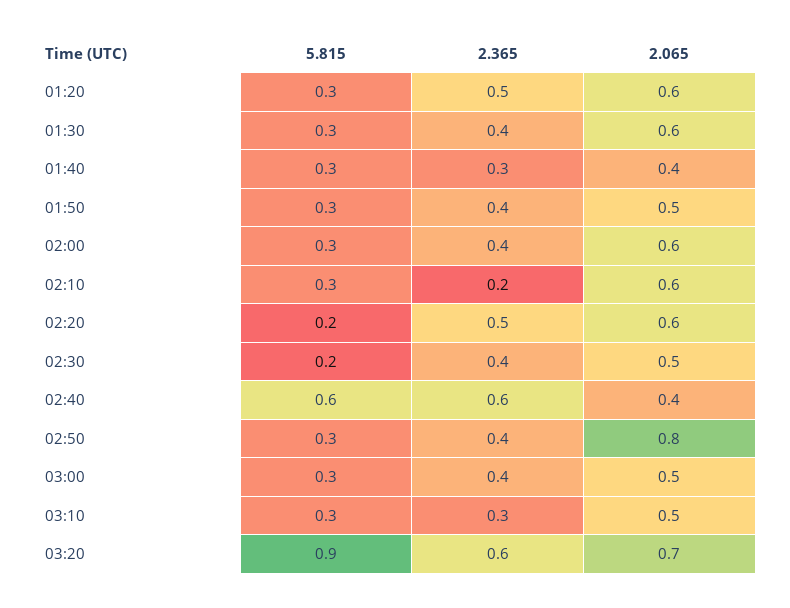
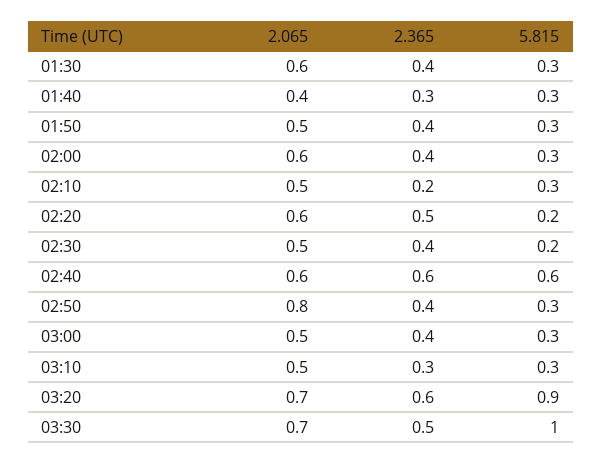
5.815, 01:20: 0.3 -> none
2.365, 01:20: 0.5 -> none
2.065, 01:20: 0.6 -> none
2.065, 02:10: 0.6 -> 0.5
2.065, 02:40: 0.4 -> 0.6
2.065, 03:30: none -> 0.7
2.365, 03:30: none -> 0.5
5.815, 03:30: none -> 1

